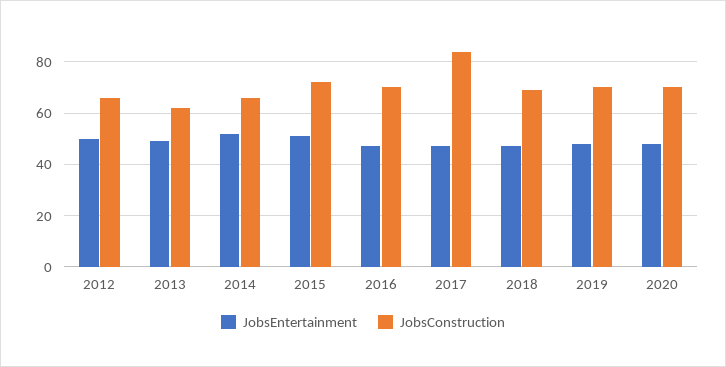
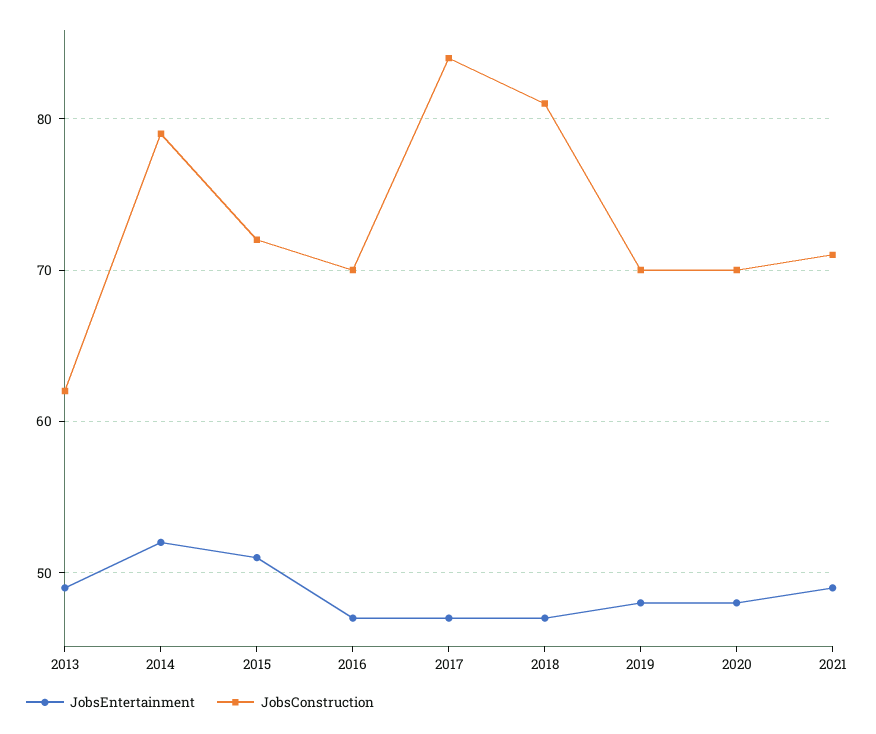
JobsEntertainment, 2012: 50 -> none
JobsConstruction, 2012: 65 -> none
JobsConstruction, 2014: 65 -> 79
JobsConstruction, 2018: 70 -> 81
JobsEntertainment, 2021: none -> 49
JobsConstruction, 2021: none -> 71

